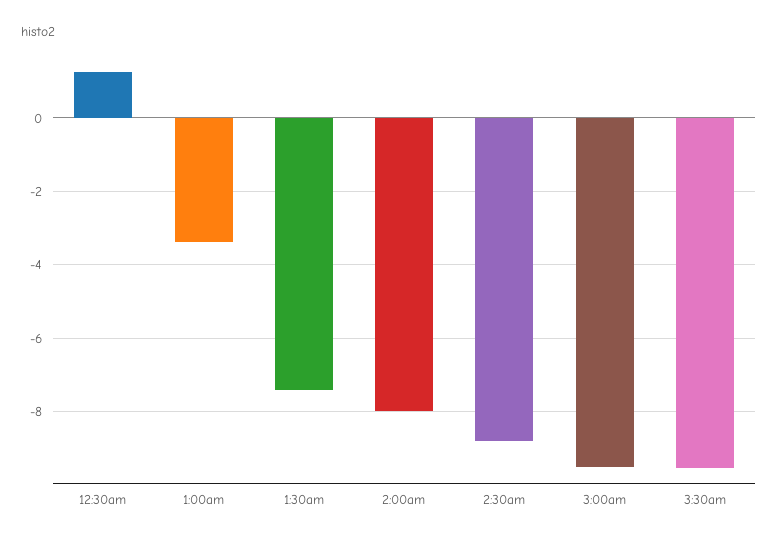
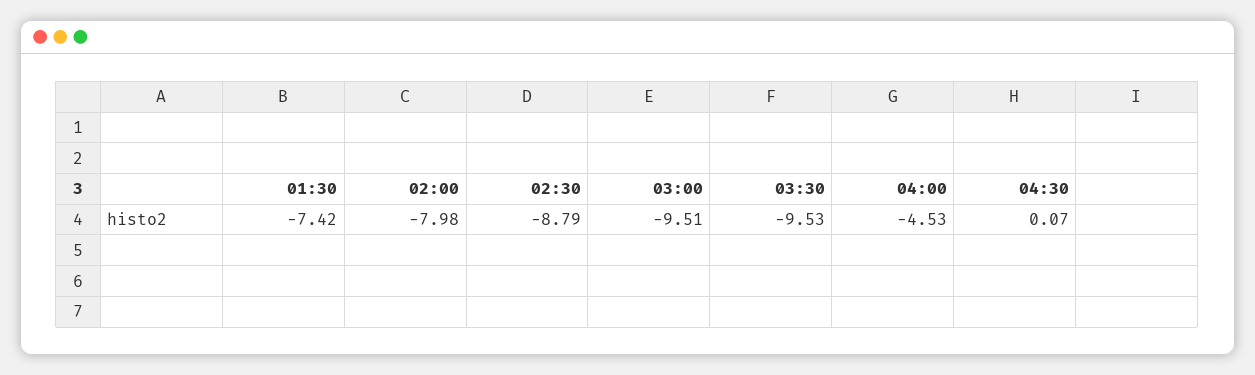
12:30am: 1.2 -> none
1:00am: -3.4 -> none
04:00: none -> -4.53
04:30: none -> 0.07

